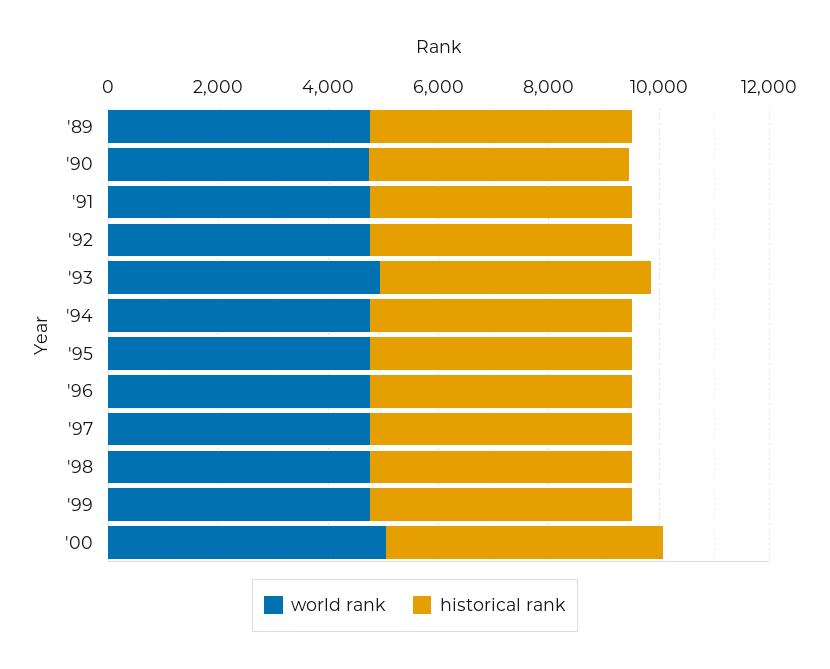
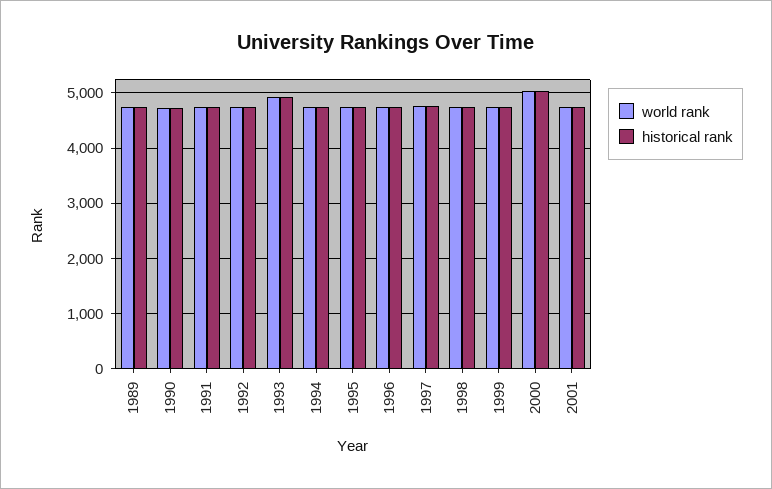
world rank, 2001: none -> 4800
historical rank, 2001: none -> 4800

